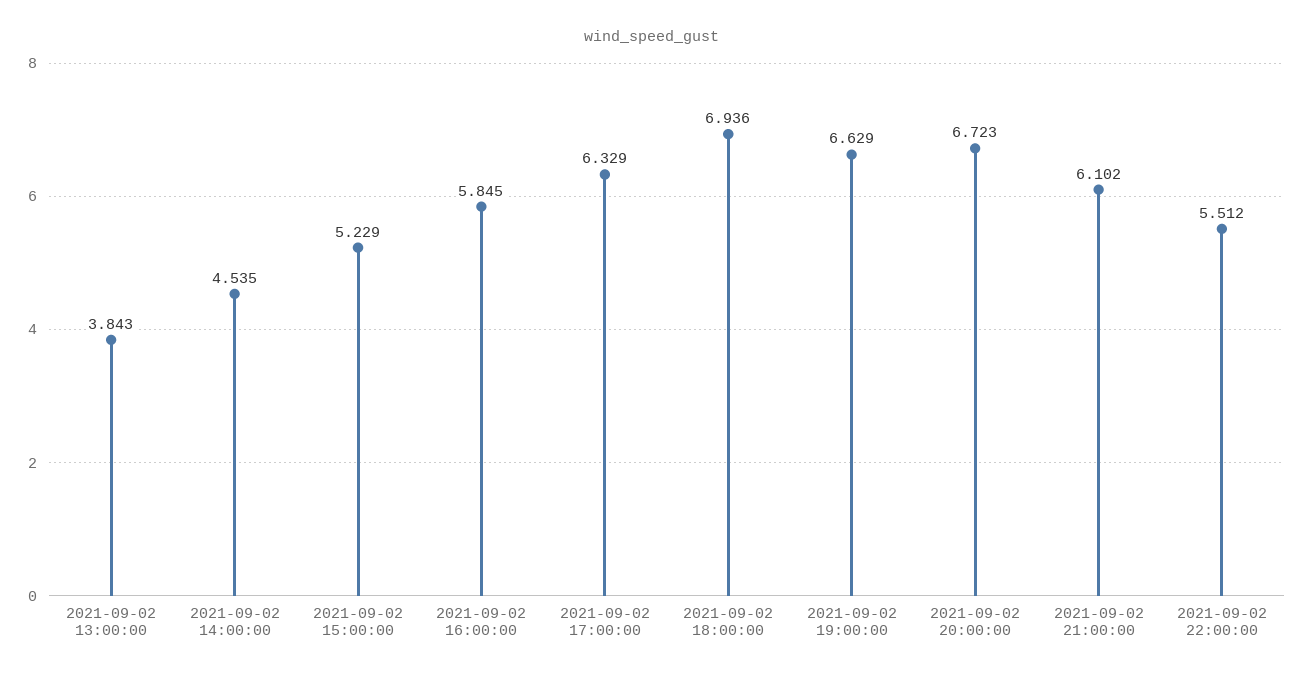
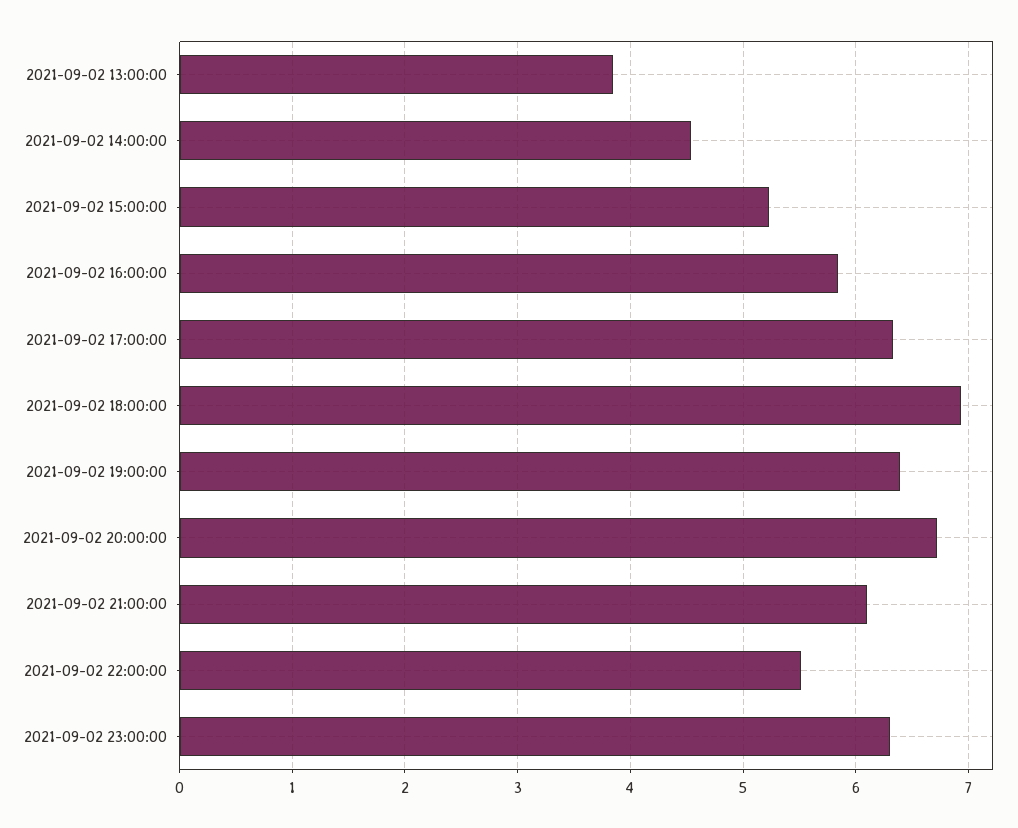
2021-09-02 19:00:00: 6.629 -> 6.4
2021-09-02 23:00:00: none -> 6.3

